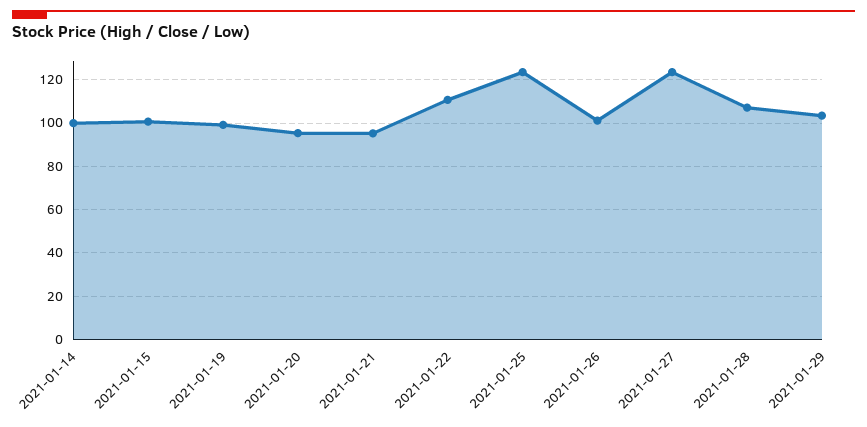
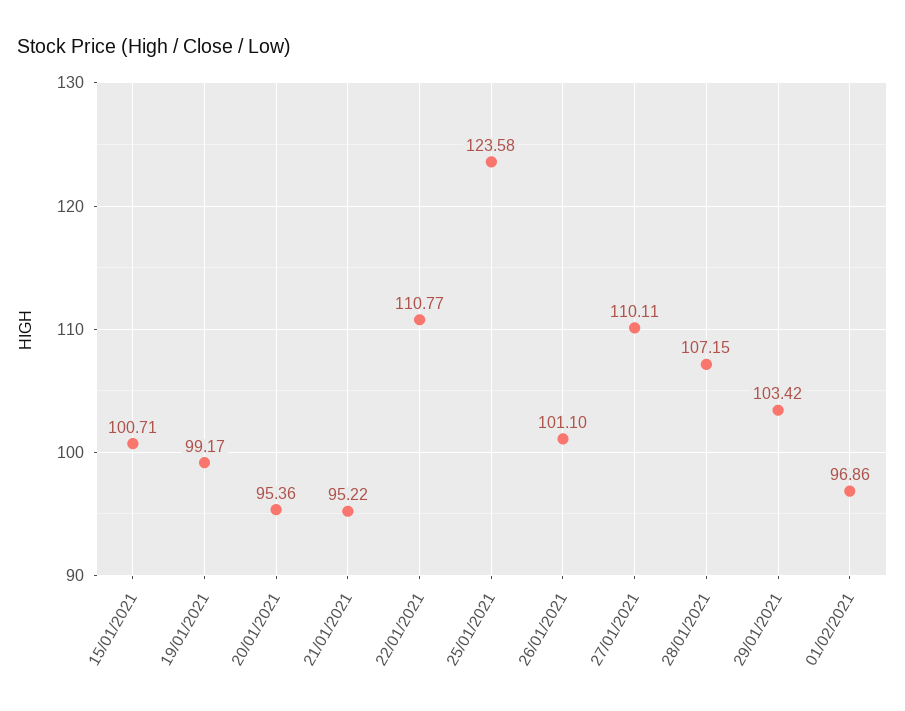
2021-01-14: 100 -> none
2021-01-27: 125 -> 110.11
01/02/2021: none -> 96.86

